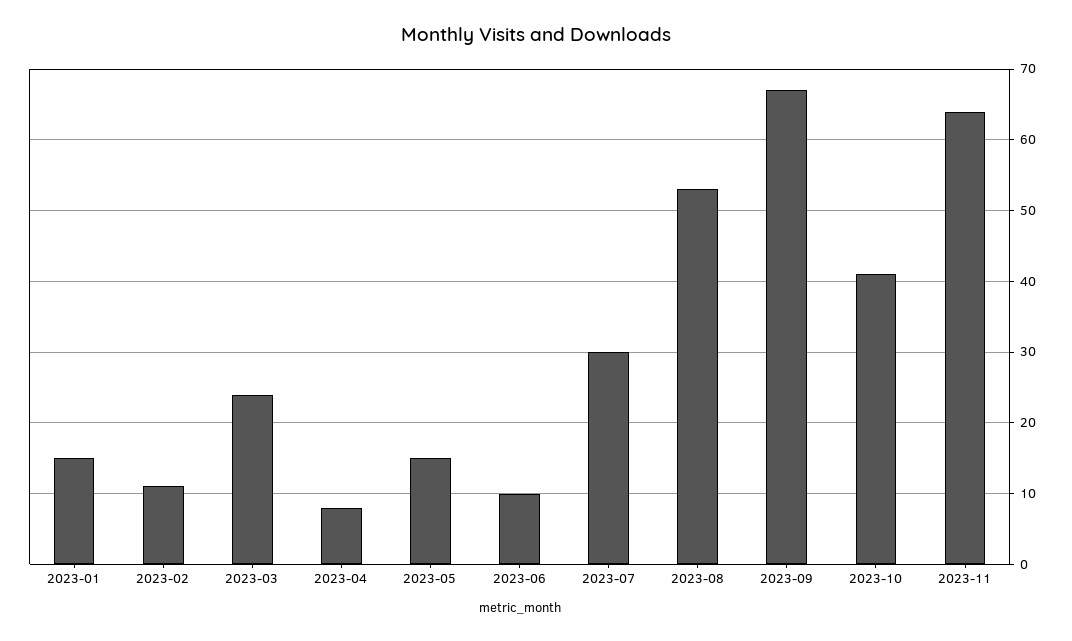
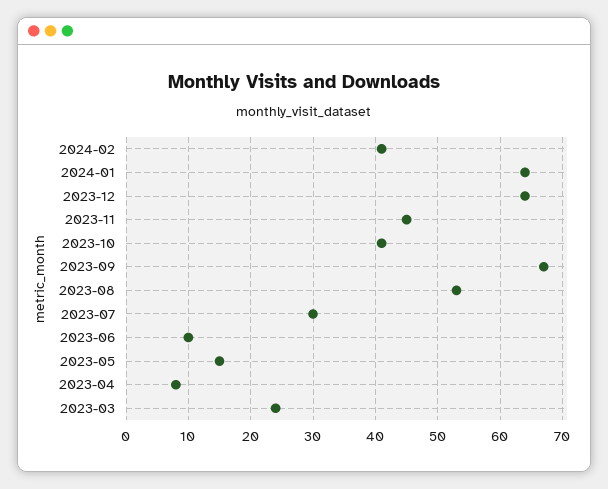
2023-01: 15 -> none
2023-02: 11 -> none
2023-11: 64 -> 45
2024-02: none -> 41
2024-01: none -> 64
2023-12: none -> 64

